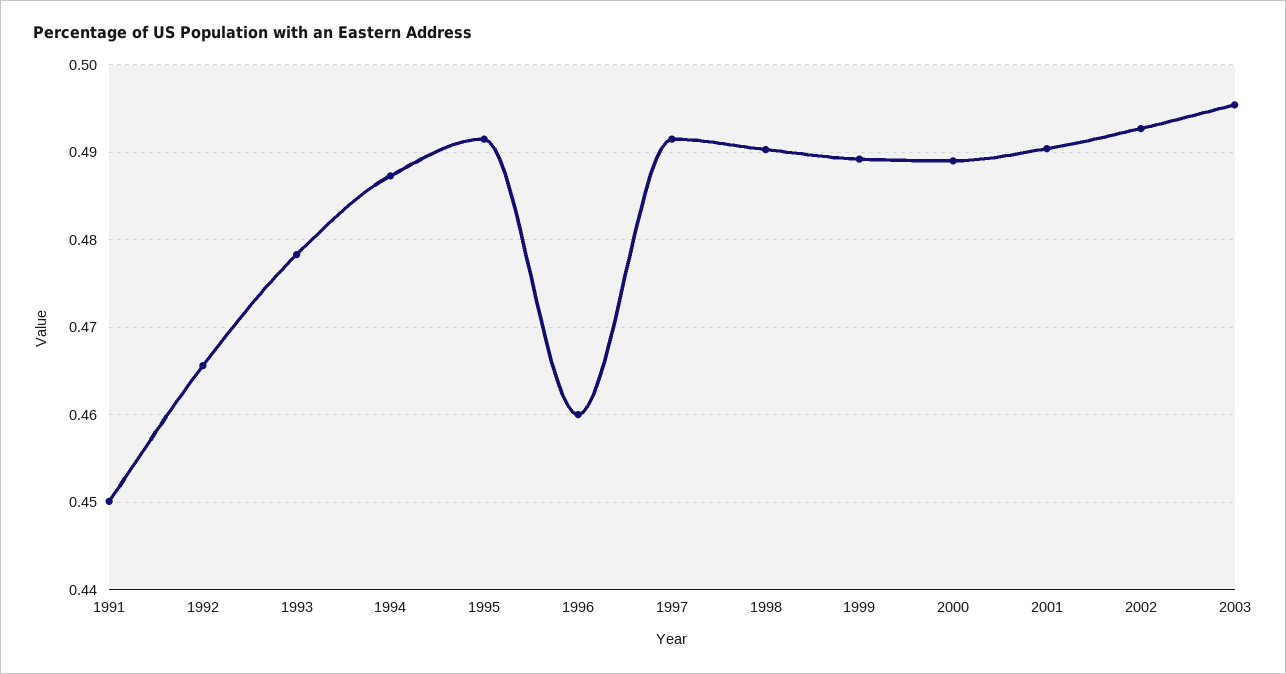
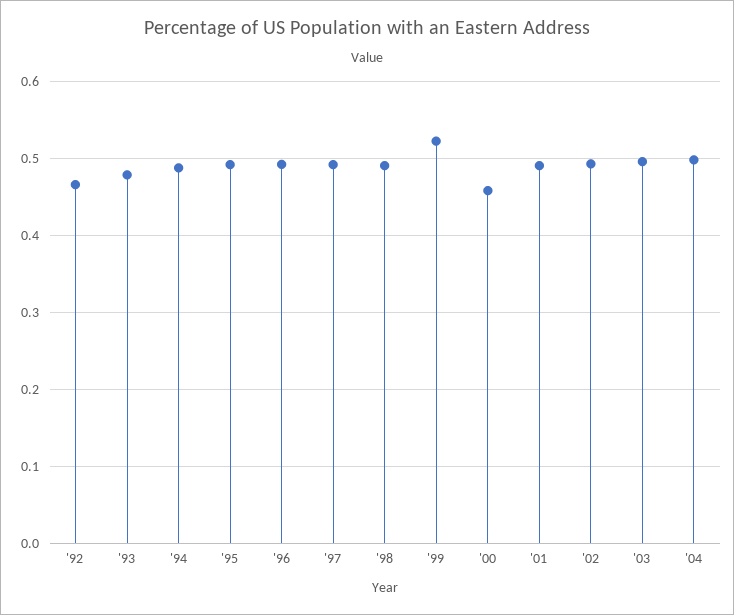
1991: 0.45 -> none
1996: 0.46 -> 0.49
1999: 0.489 -> 0.52
2000: 0.489 -> 0.46
'04: none -> 0.5

